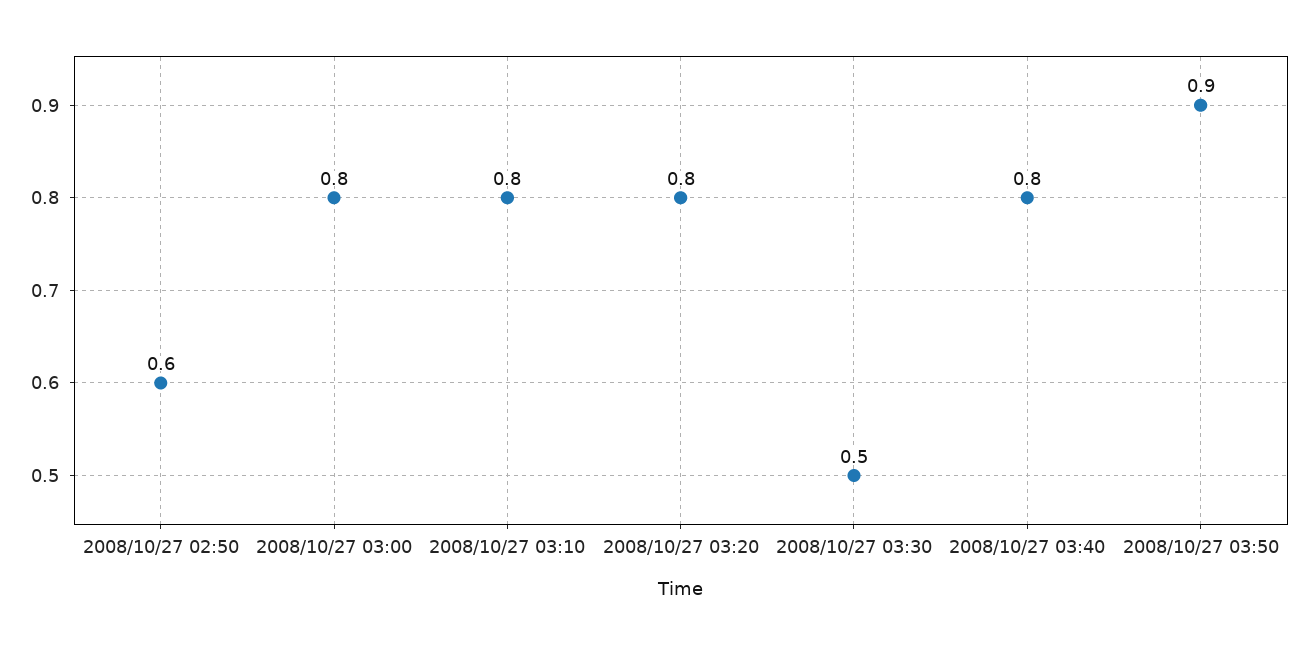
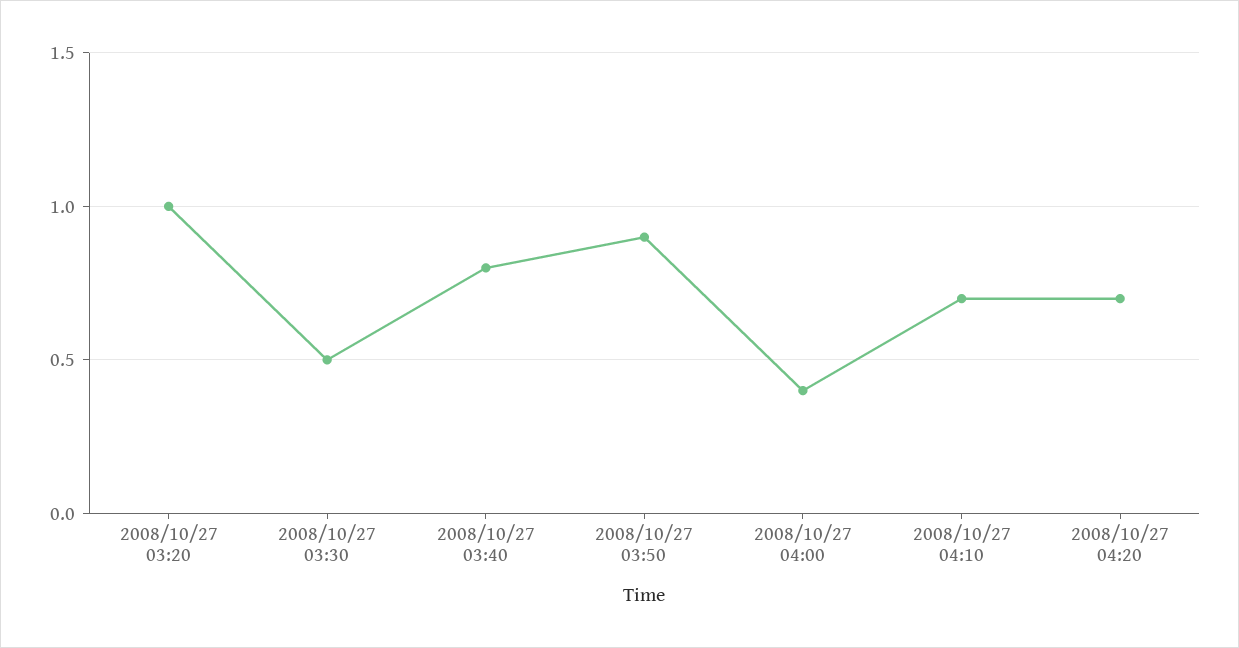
2008/10/27 02:50: 0.6 -> none
2008/10/27 03:00: 0.8 -> none
2008/10/27 03:10: 0.8 -> none
2008/10/27 03:20: 0.8 -> 1
2008/10/27 04:00: none -> 0.4
2008/10/27 04:10: none -> 0.7
2008/10/27 04:20: none -> 0.7

